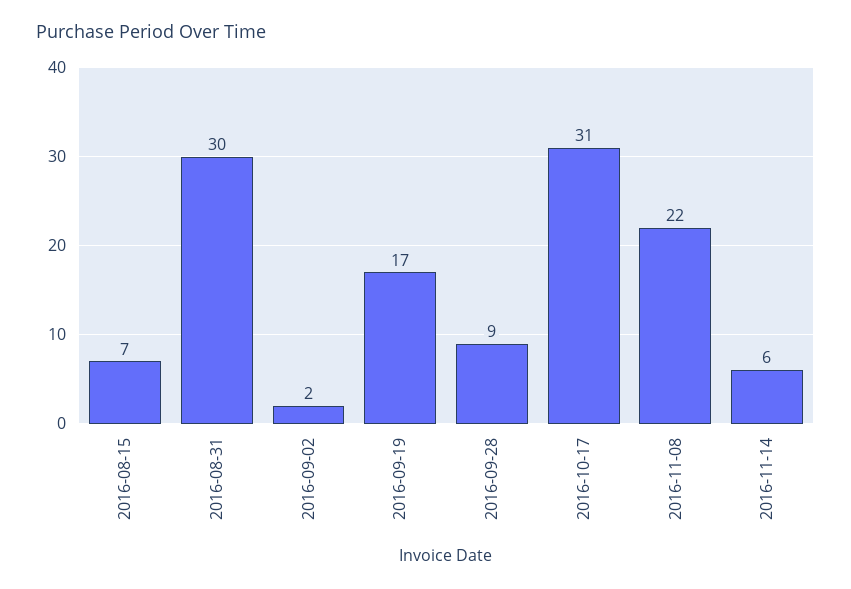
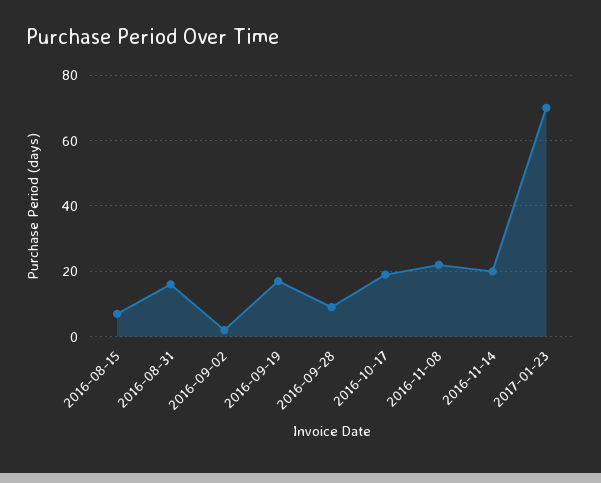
2016-08-31: 30 -> 15
2016-10-17: 31 -> 20
2016-11-14: 6 -> 20
2017-01-23: none -> 70

